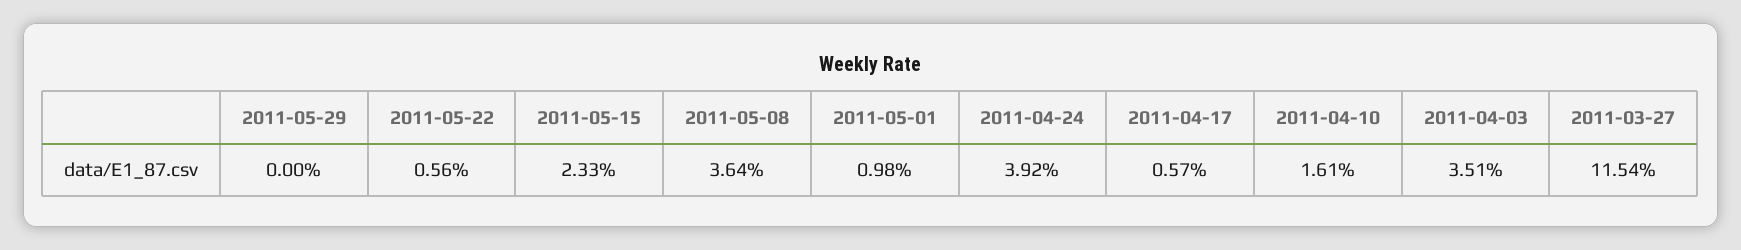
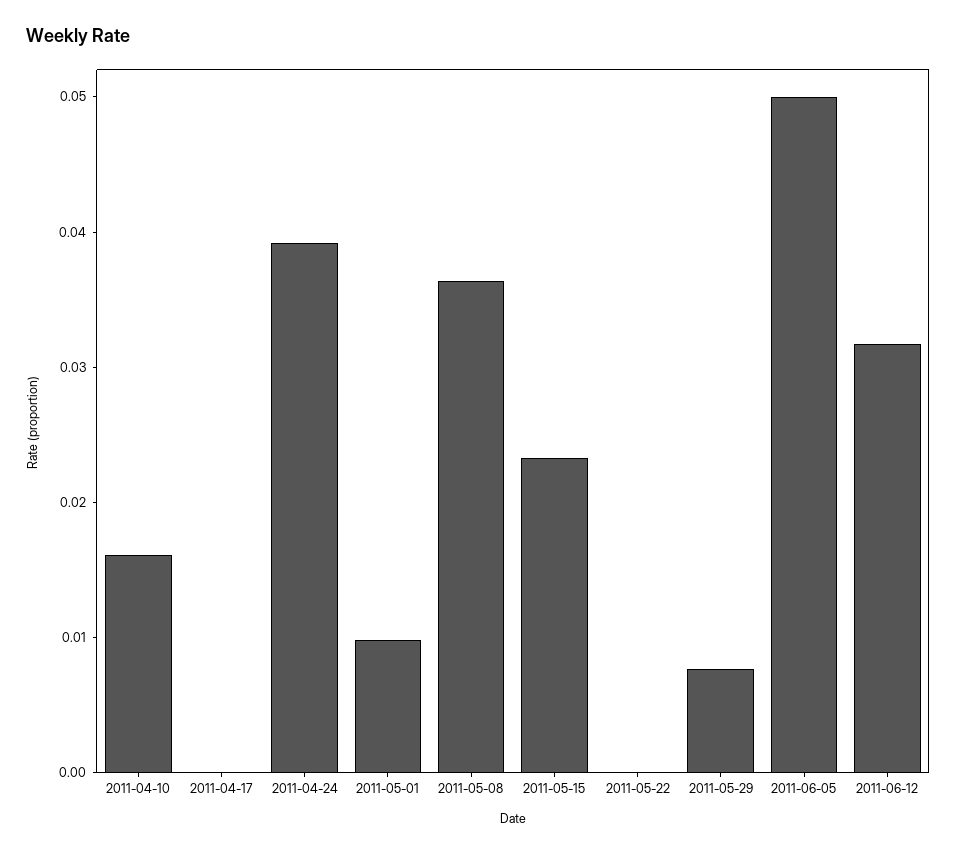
2011-05-29: 0 -> 0.008
2011-05-22: 0.0056 -> 0
2011-04-17: 0.0057 -> 0
2011-04-03: 0.0351 -> none
2011-03-27: 0.1154 -> none
2011-06-05: none -> 0.05
2011-06-12: none -> 0.032

